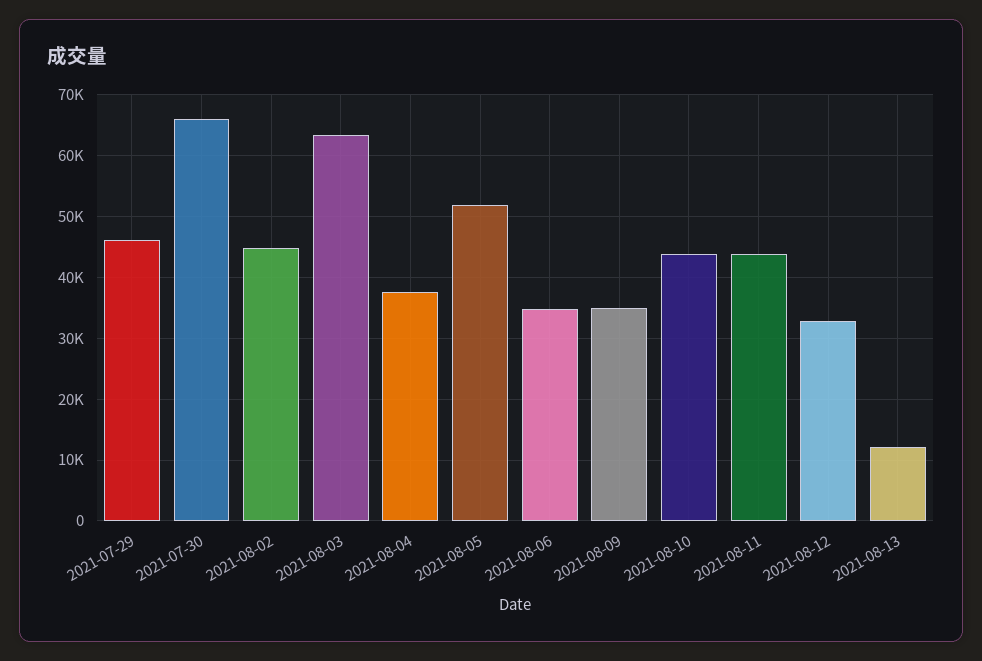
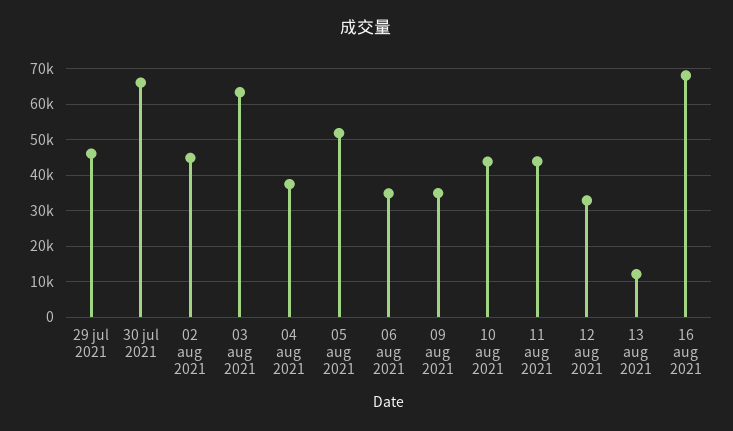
16 aug 2021: none -> 68000

